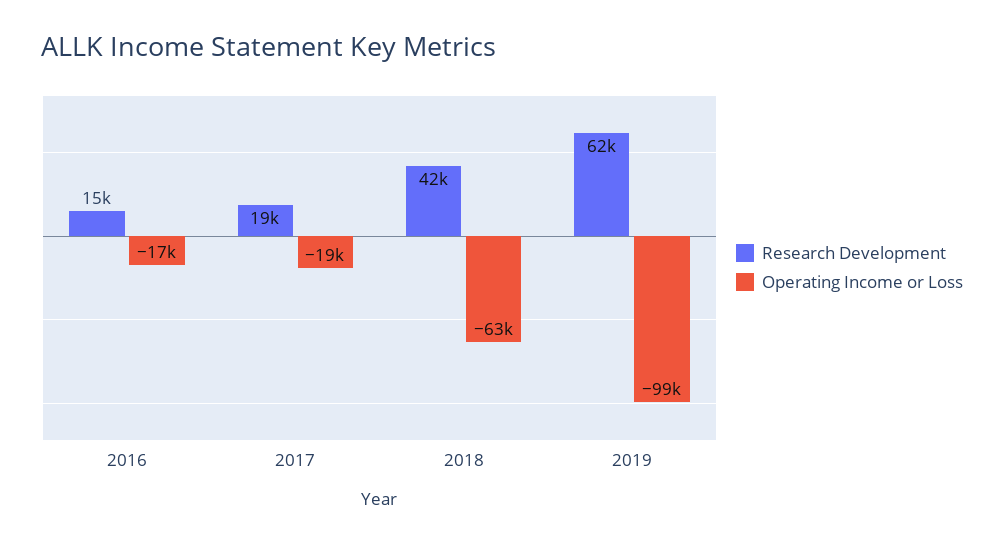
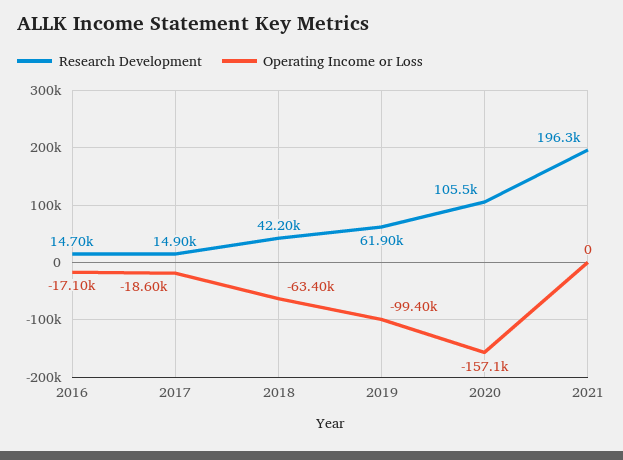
Research Development, 2017: 19000 -> 14900
Research Development, 2020: none -> 105500
Operating Income or Loss, 2020: none -> -157100
Research Development, 2021: none -> 196300
Operating Income or Loss, 2021: none -> 0

